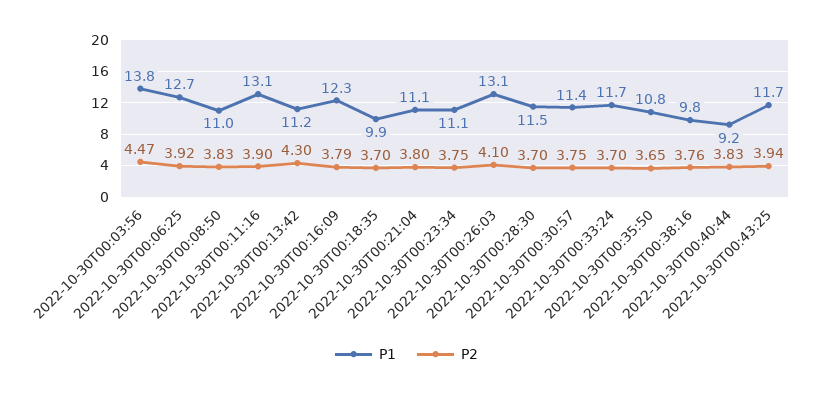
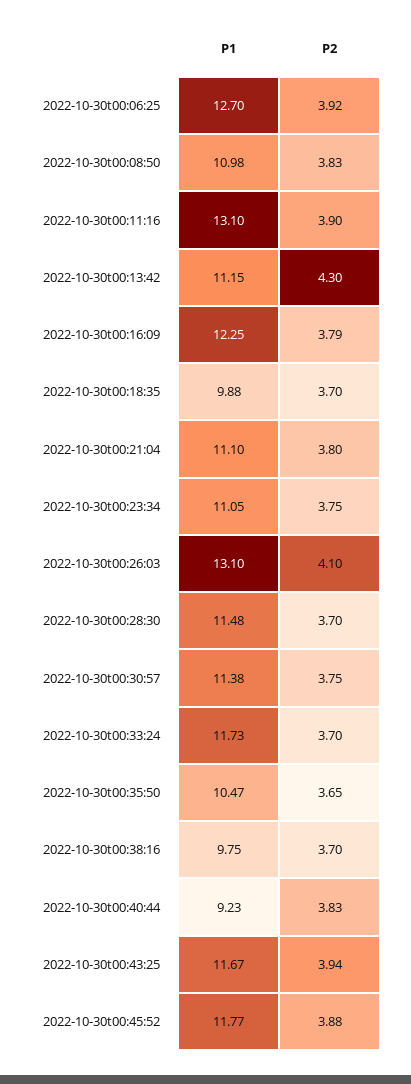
P1, 2022-10-30T00:03:56: 13.8 -> none
P2, 2022-10-30T00:03:56: 4.47 -> none
P1, 2022-10-30T00:35:50: 10.8 -> 10.47
P2, 2022-10-30T00:38:16: 3.76 -> 3.7
P1, 2022-10-30t00:45:52: none -> 11.77
P2, 2022-10-30t00:45:52: none -> 3.88

